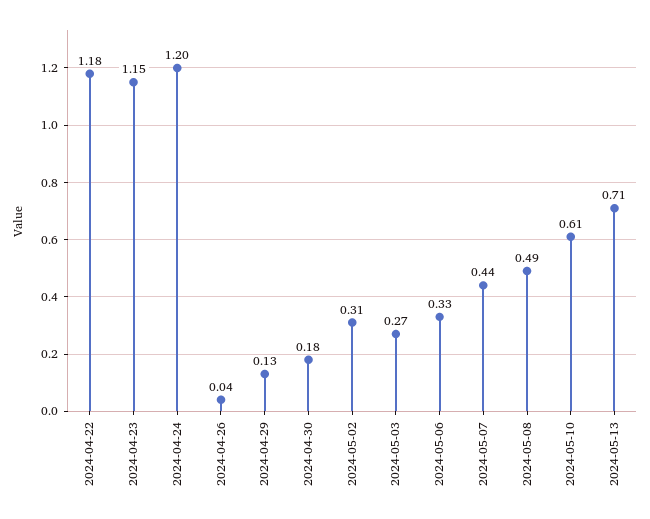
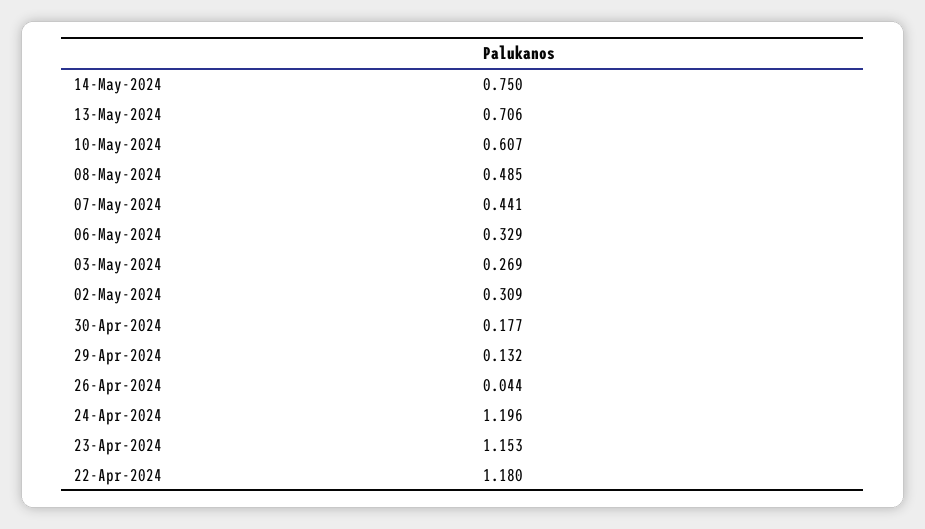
14-May-2024: none -> 0.75

